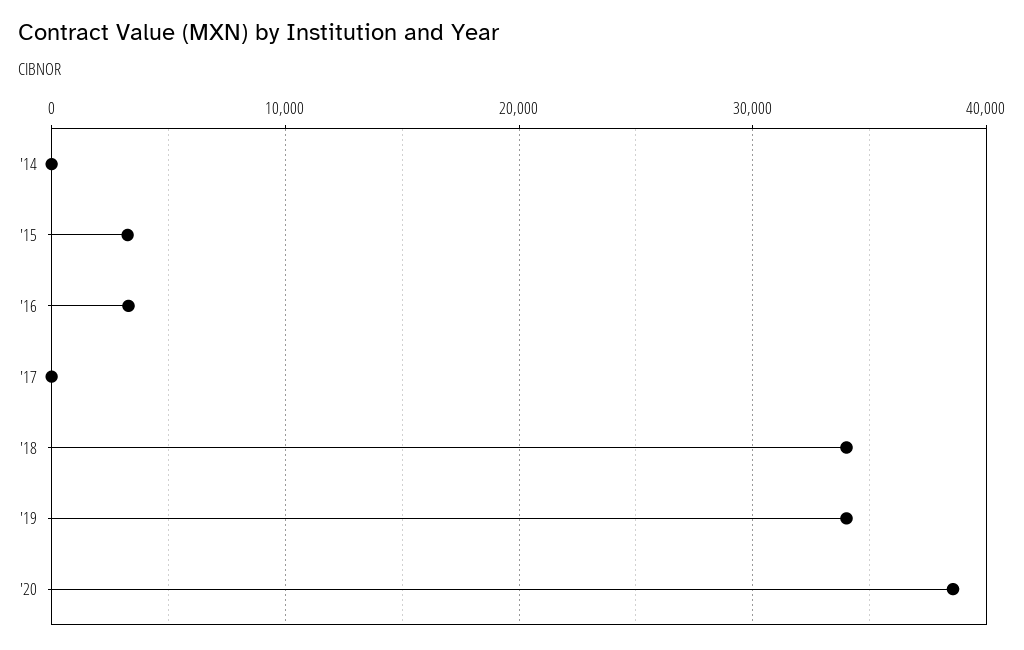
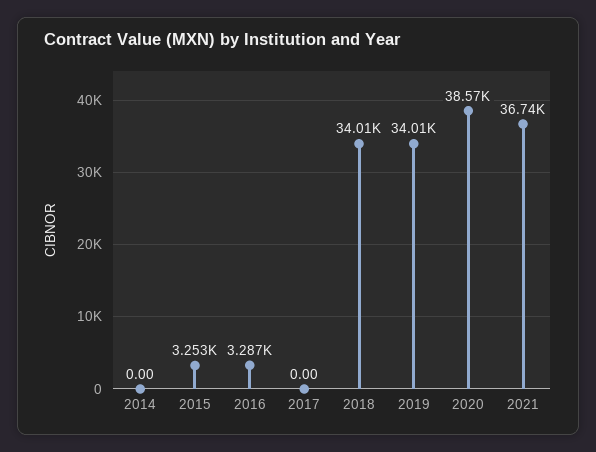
2021: none -> 36740

